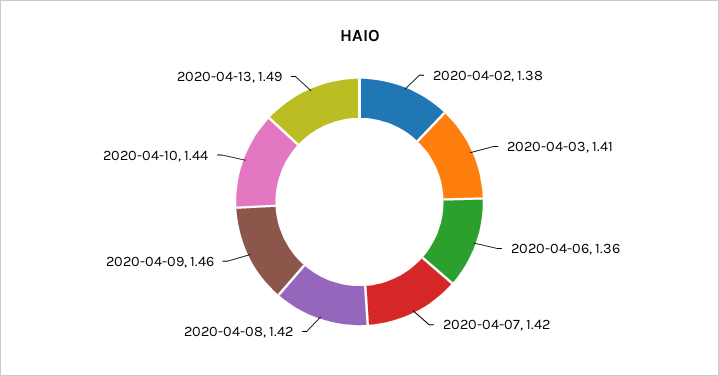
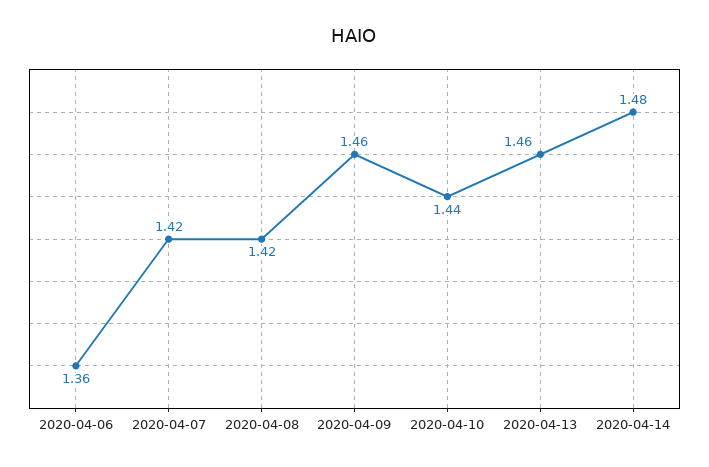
2020-04-02: 1.38 -> none
2020-04-03: 1.41 -> none
2020-04-13: 1.49 -> 1.46
2020-04-14: none -> 1.48

